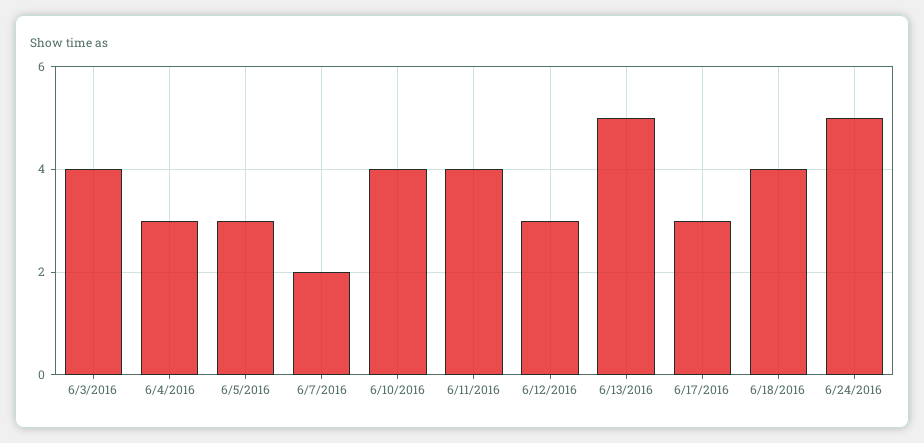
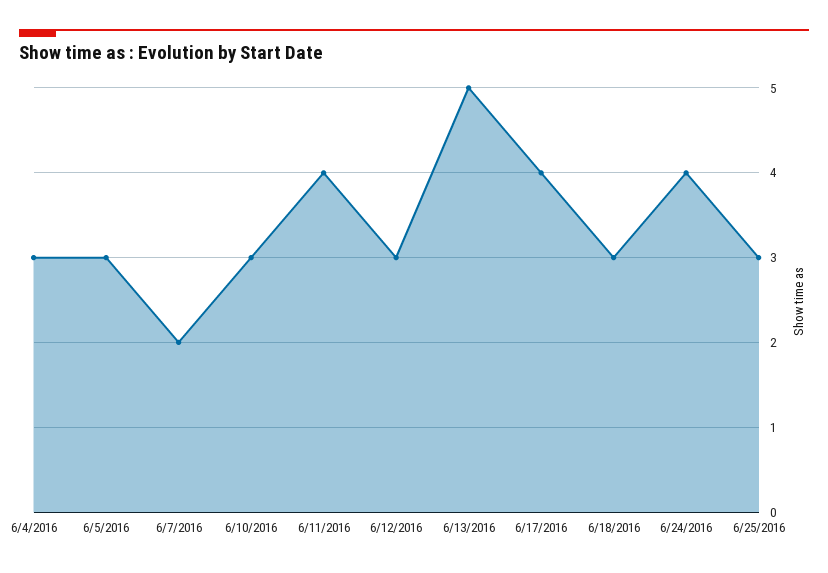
6/3/2016: 4 -> none
6/10/2016: 4 -> 3
6/17/2016: 3 -> 4
6/18/2016: 4 -> 3
6/24/2016: 5 -> 4
6/25/2016: none -> 3

